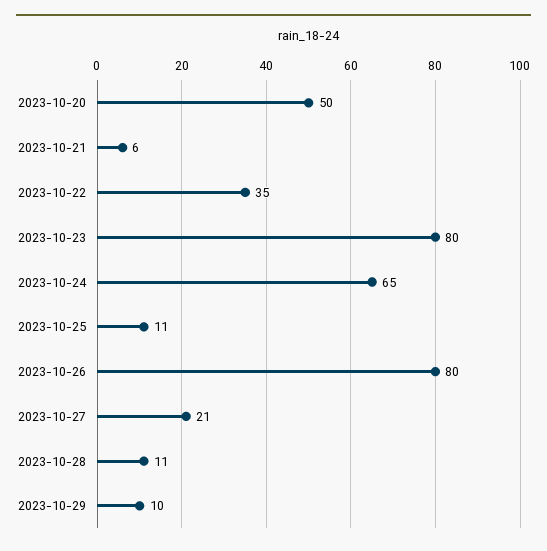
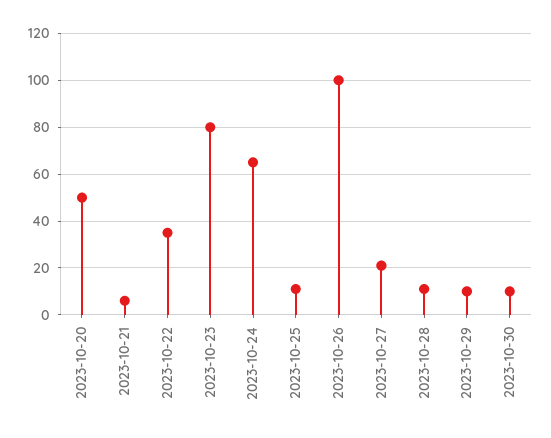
2023-10-26: 80 -> 100
2023-10-30: none -> 10

